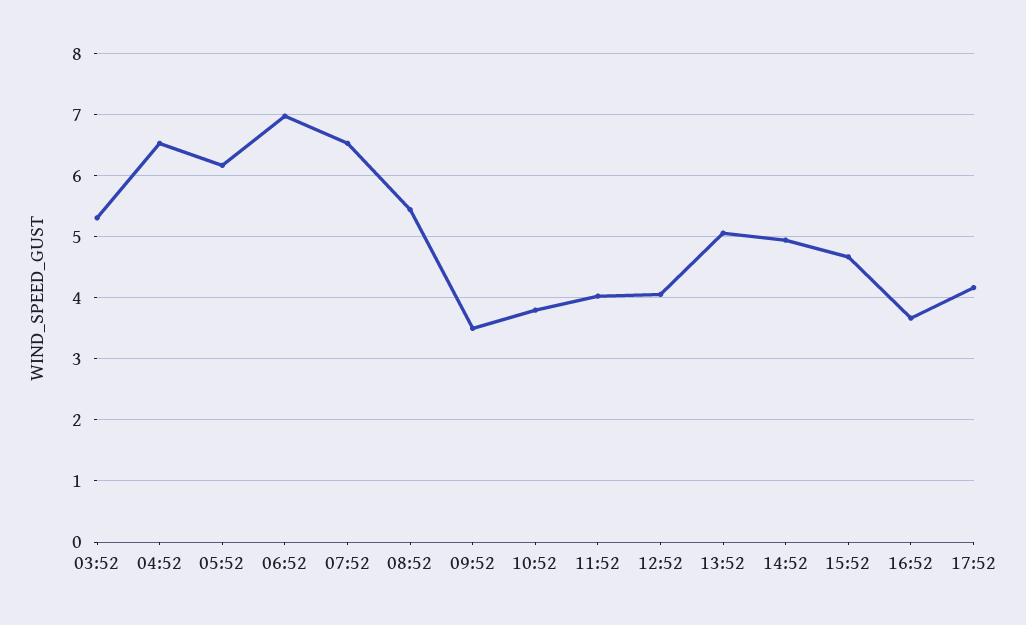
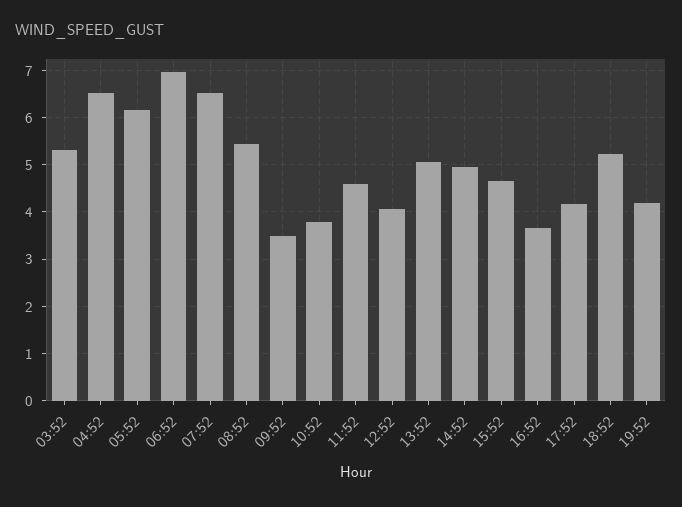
11:52: 4 -> 4.6
18:52: none -> 5.2
19:52: none -> 4.2

